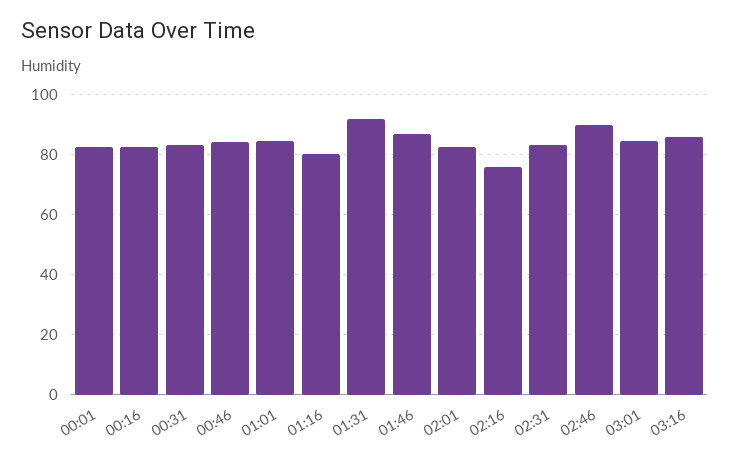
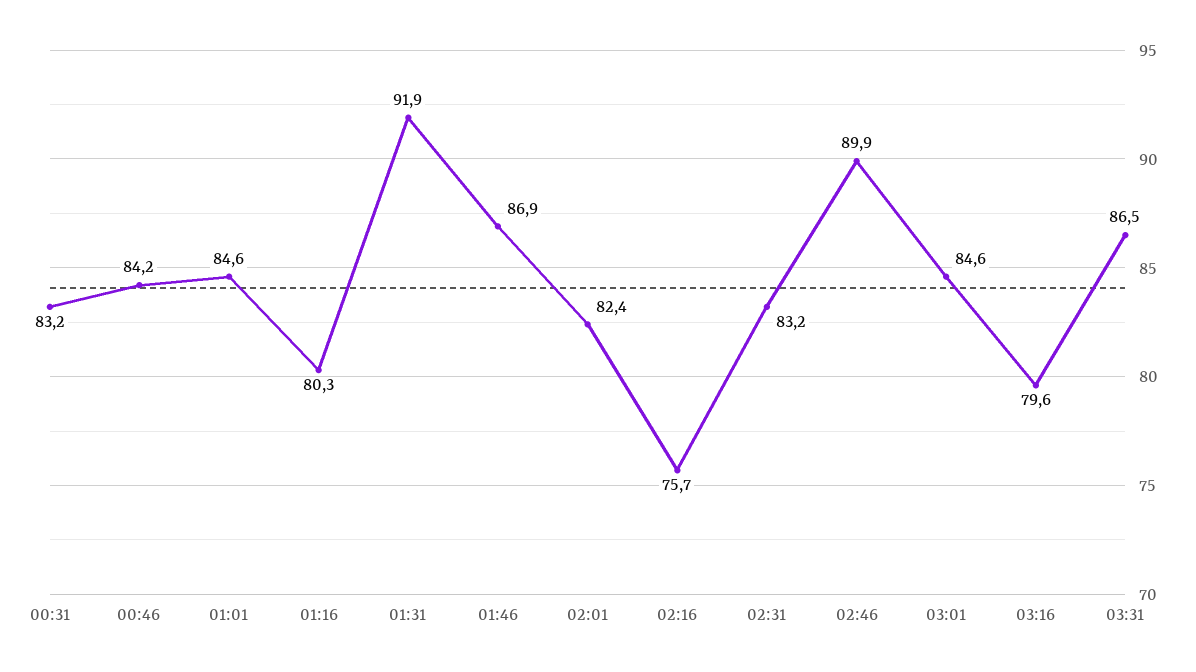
00:01: 82 -> none
00:16: 82 -> none
03:16: 86 -> 79.6
03:31: none -> 86.5

